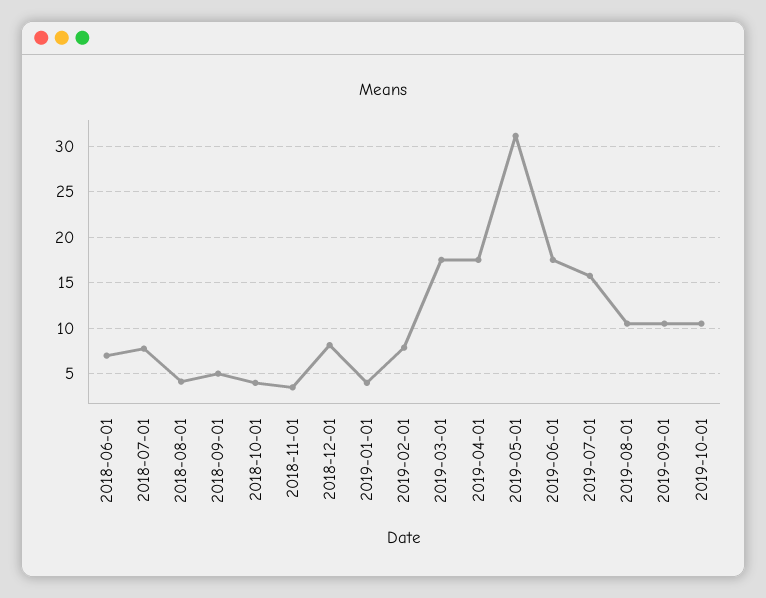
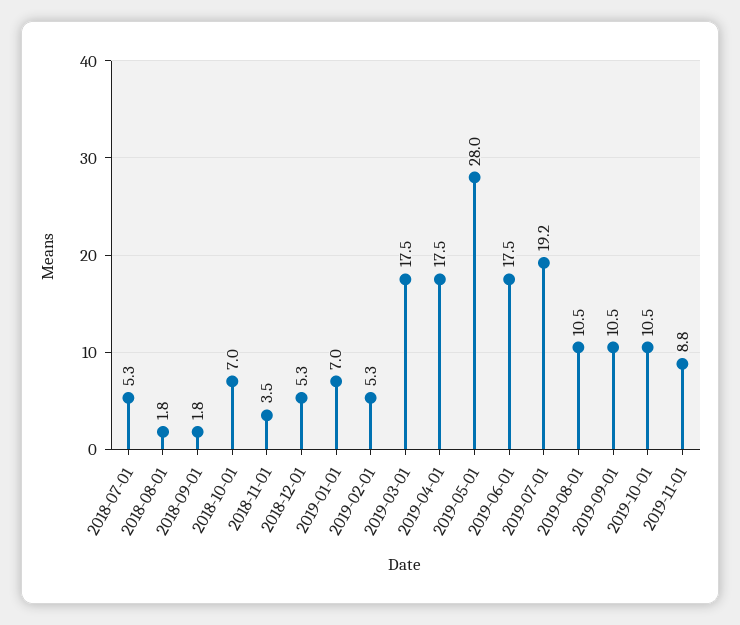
2018-06-01: 7 -> none
2018-07-01: 8 -> 5.3
2018-08-01: 4 -> 1.8
2018-09-01: 5 -> 1.8
2018-10-01: 4 -> 7
2018-12-01: 8 -> 5.3
2019-01-01: 4 -> 7
2019-02-01: 8 -> 5.3
2019-05-01: 31 -> 28
2019-07-01: 16 -> 19.2
2019-11-01: none -> 8.8

